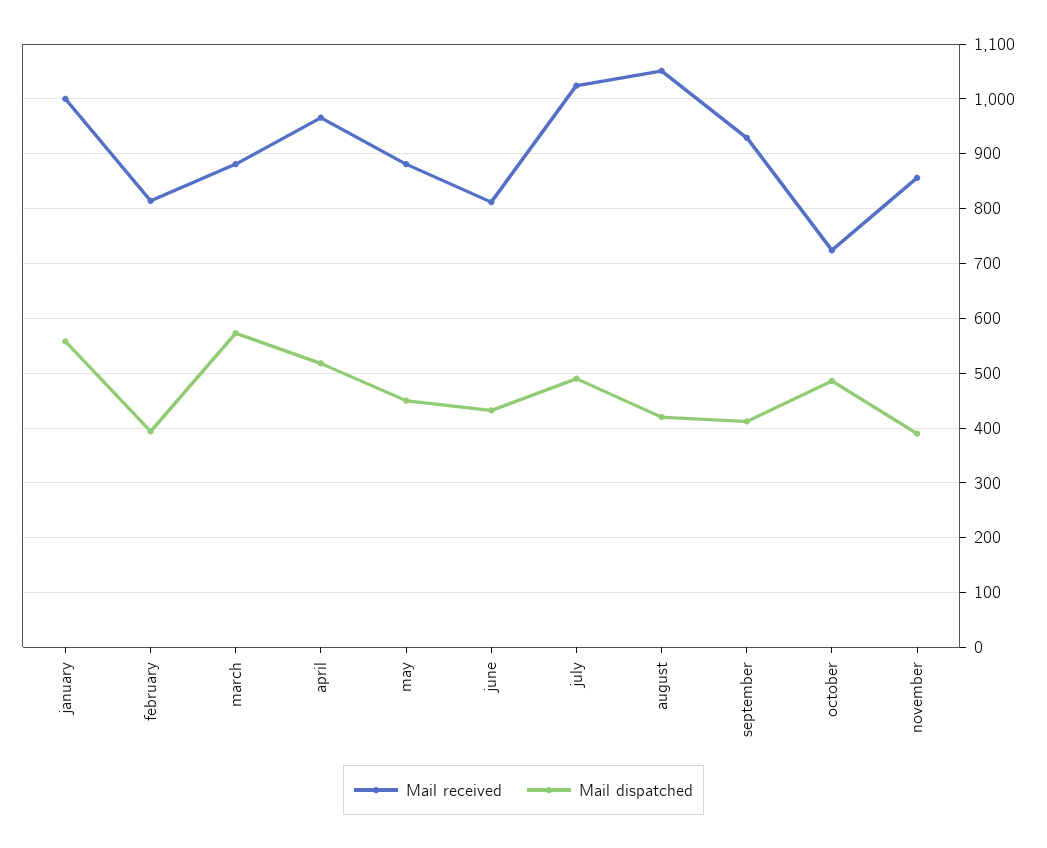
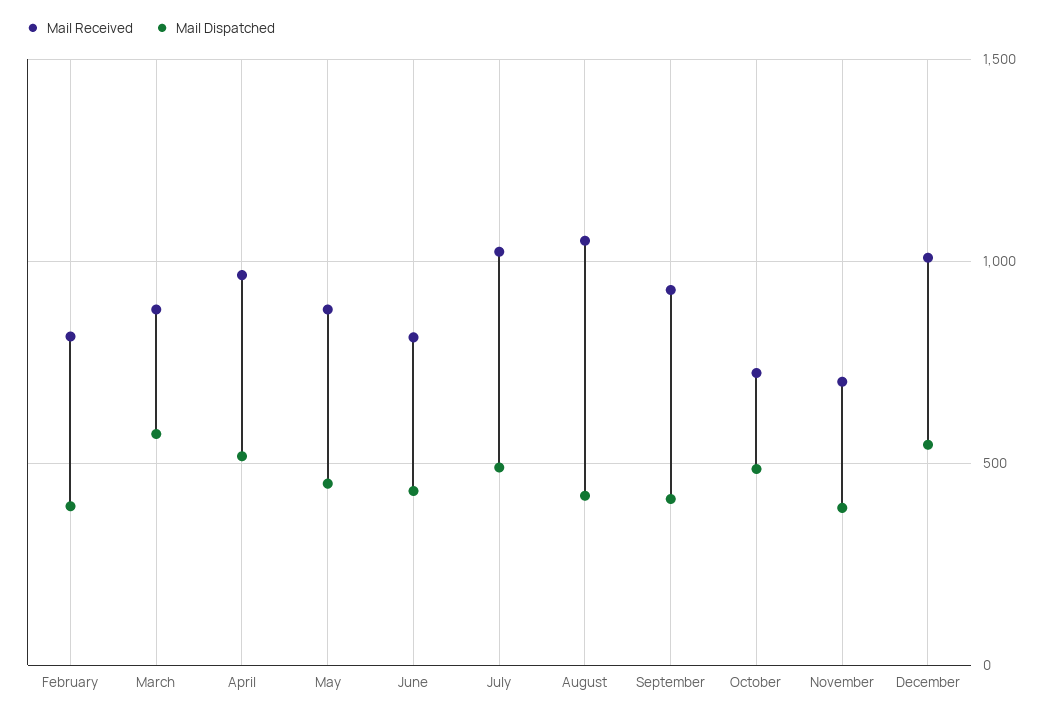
Mail received, january: 1000 -> none
Mail dispatched, january: 560 -> none
Mail received, november: 860 -> 700
Mail received, December: none -> 1000
Mail dispatched, December: none -> 550

